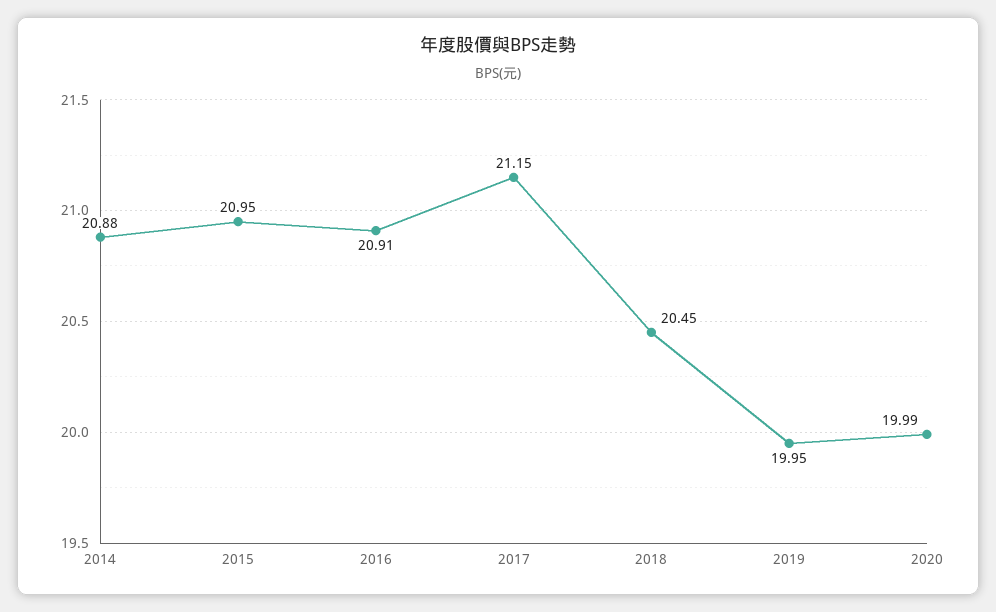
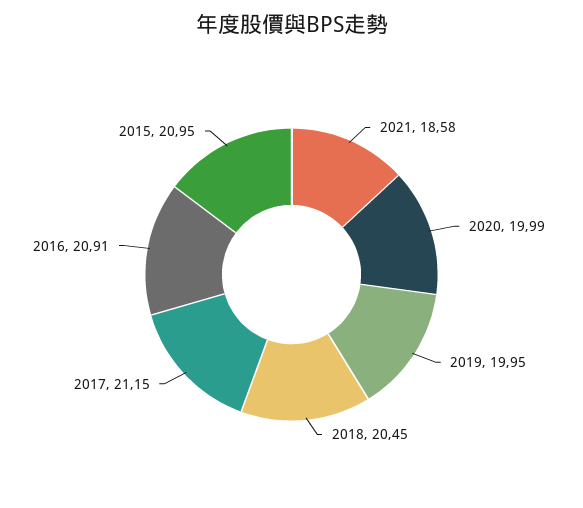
2014: 20.88 -> none
2021: none -> 18.58

